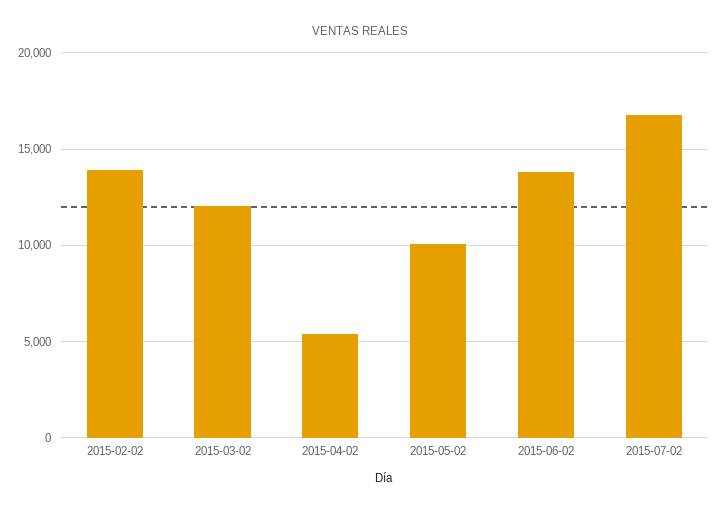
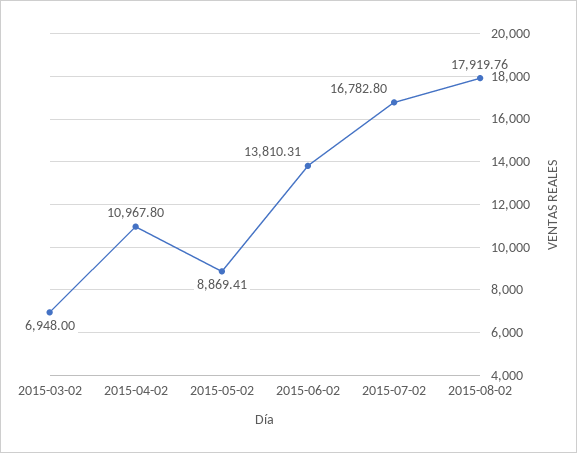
2015-02-02: 14000 -> none
2015-03-02: 12000 -> 6948
2015-04-02: 5500 -> 10967.8
2015-05-02: 10000 -> 8869.41
2015-08-02: none -> 17919.76

